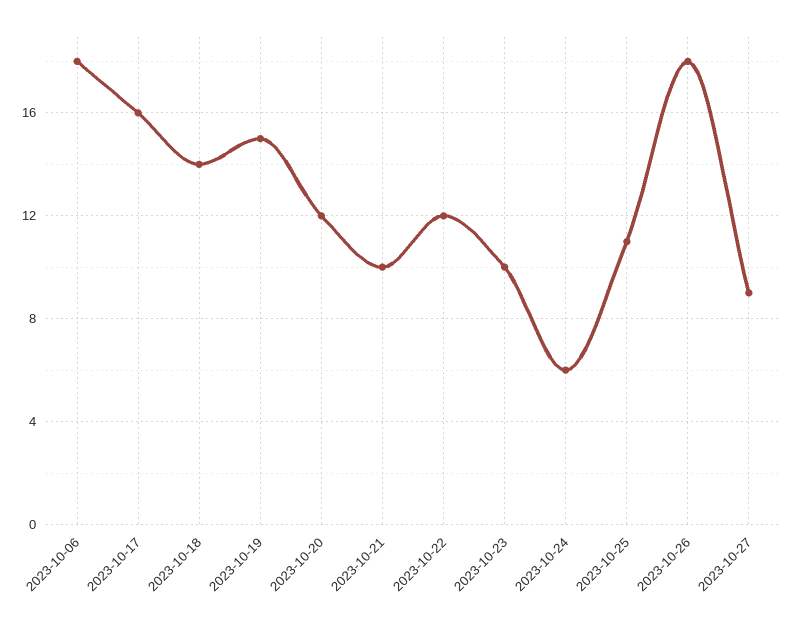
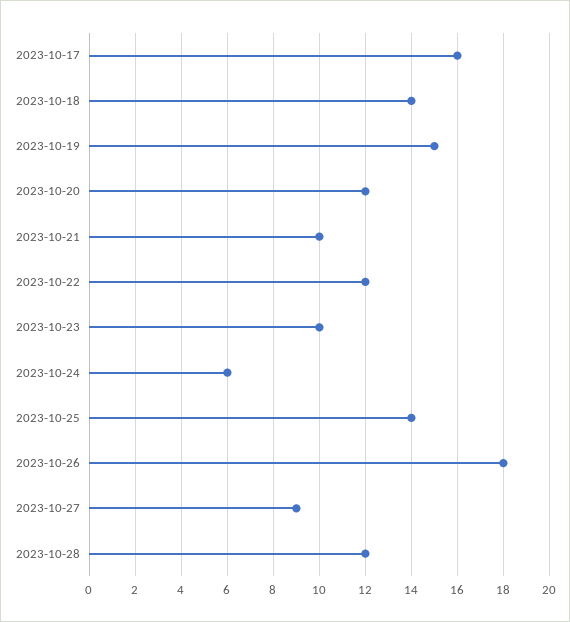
2023-10-06: 18 -> none
2023-10-25: 11 -> 14
2023-10-28: none -> 12

